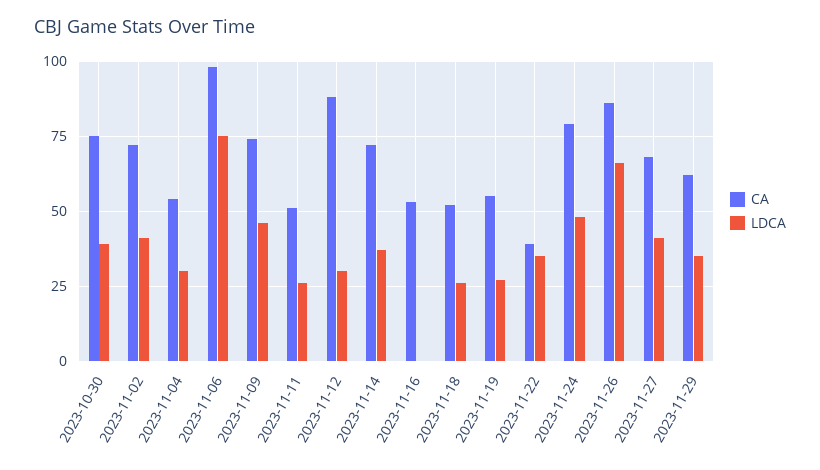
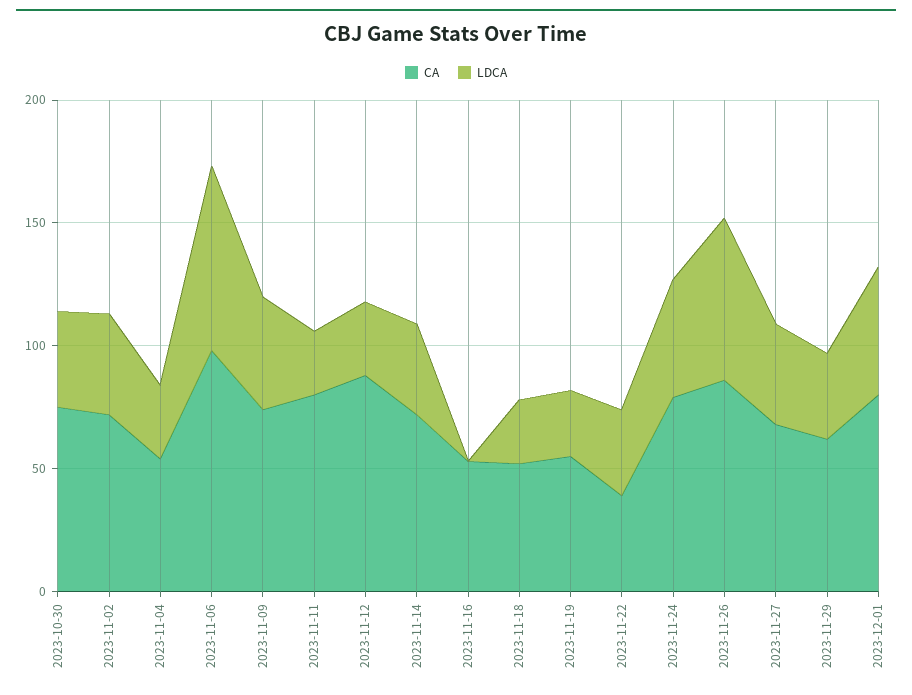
CA, 2023-11-11: 50 -> 80
CA, 2023-12-01: none -> 80
LDCA, 2023-12-01: none -> 50

